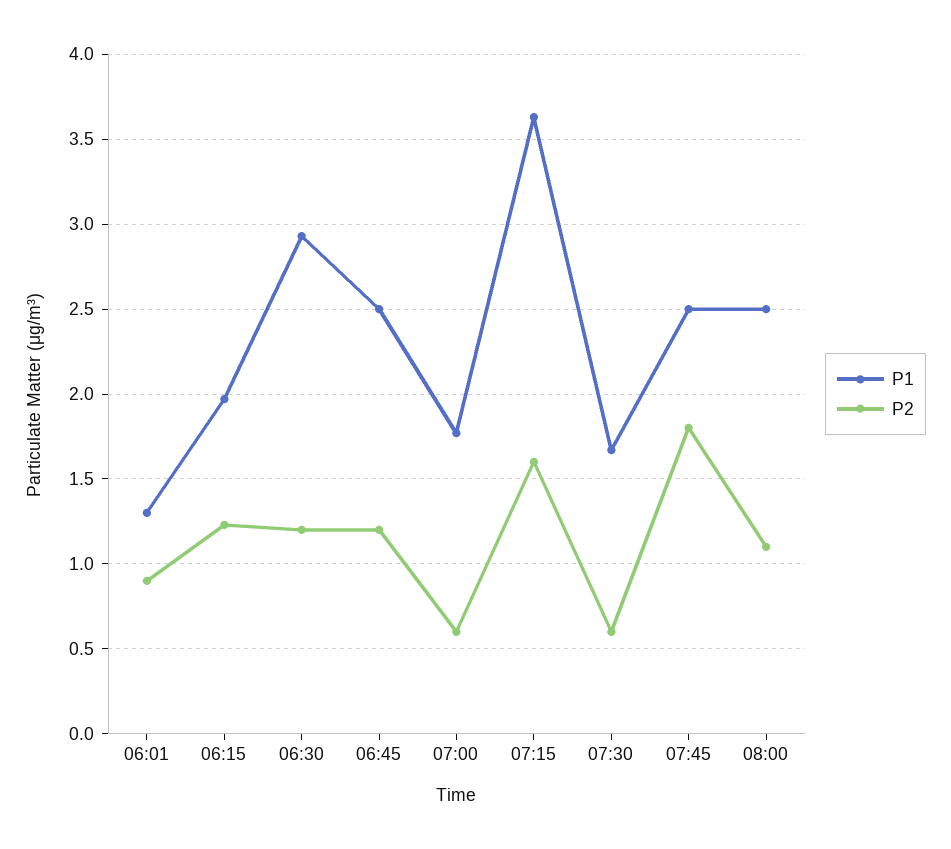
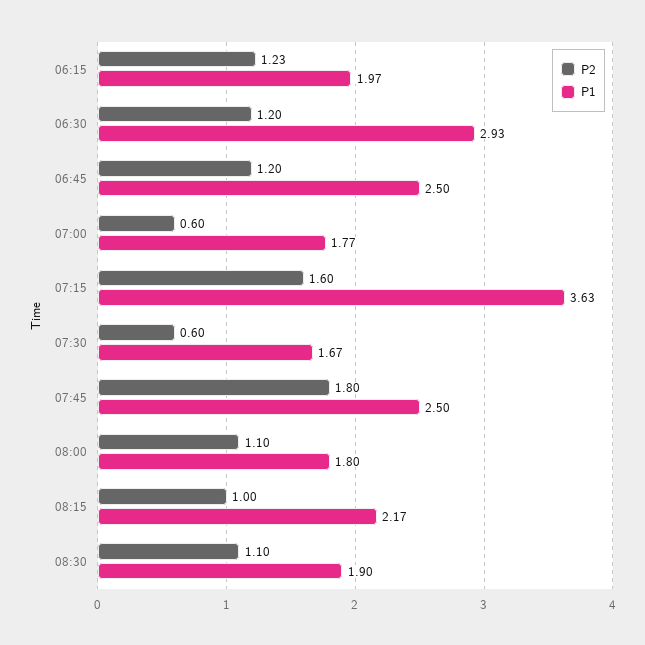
P1, 06:01: 1.3 -> none
P2, 06:01: 0.9 -> none
P1, 08:00: 2.5 -> 1.8
P2, 08:15: none -> 1
P1, 08:15: none -> 2.17
P2, 08:30: none -> 1.1
P1, 08:30: none -> 1.9

